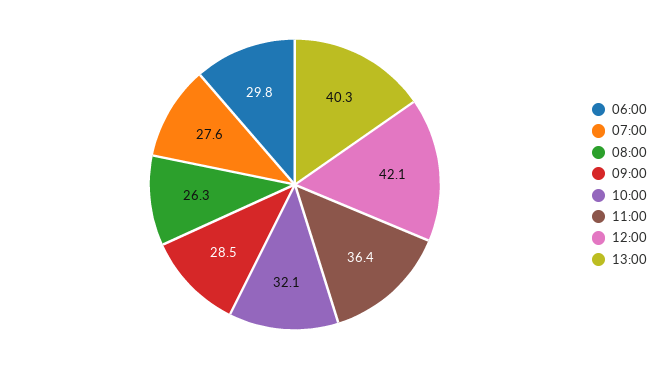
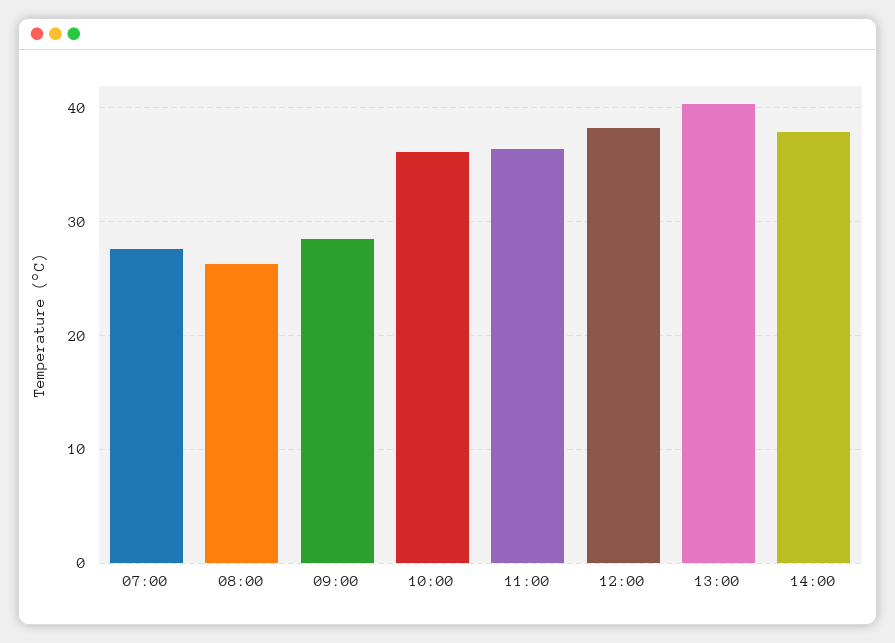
06:00: 29.8 -> none
10:00: 32.1 -> 36
12:00: 42.1 -> 38
14:00: none -> 38

